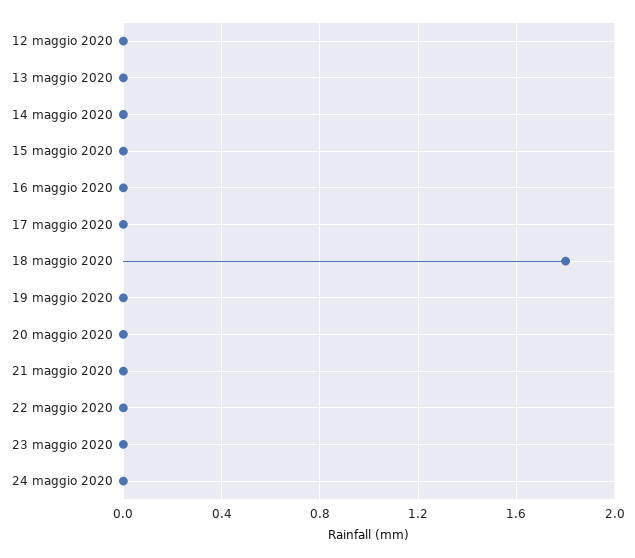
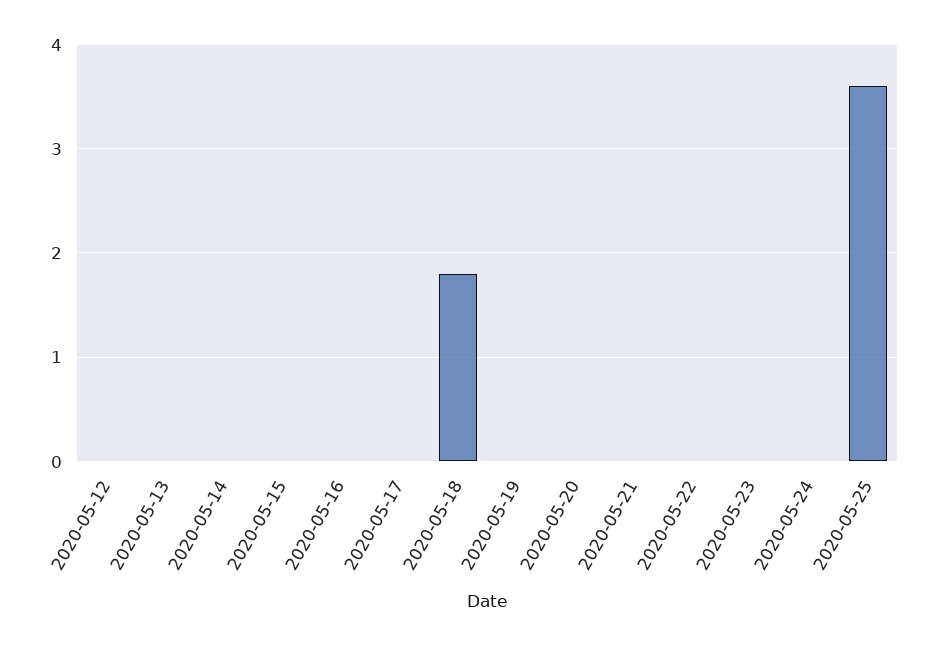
2020-05-25: none -> 3.6

